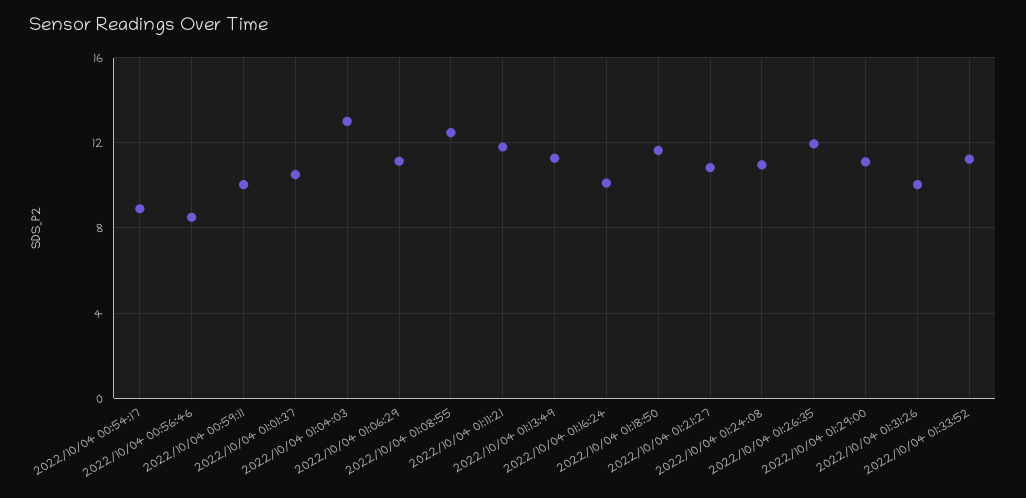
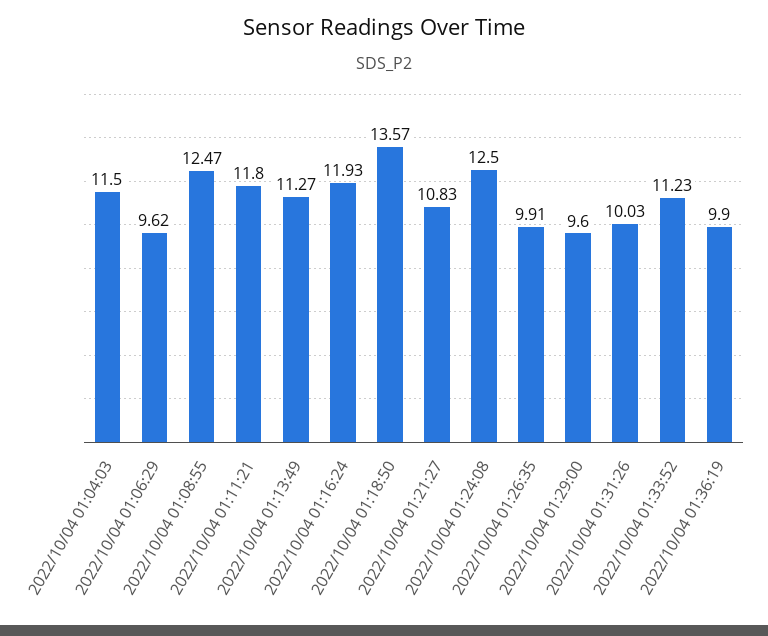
2022/10/04 00:54:17: 9 -> none
2022/10/04 00:56:46: 8.5 -> none
2022/10/04 00:59:11: 10 -> none
2022/10/04 01:01:37: 10.5 -> none
2022/10/04 01:04:03: 13 -> 11.5
2022/10/04 01:06:29: 11 -> 9.62
2022/10/04 01:16:24: 10 -> 11.93
2022/10/04 01:18:50: 11.5 -> 13.57
2022/10/04 01:24:08: 11 -> 12.5
2022/10/04 01:26:35: 12 -> 9.91
2022/10/04 01:29:00: 11 -> 9.6
2022/10/04 01:36:19: none -> 9.9

